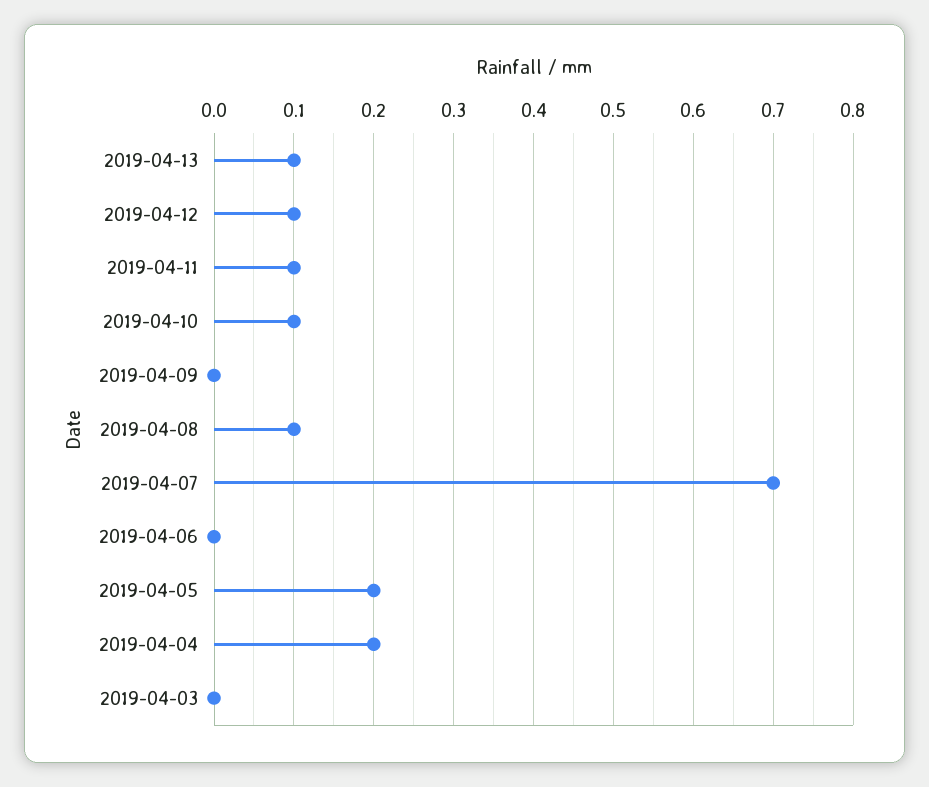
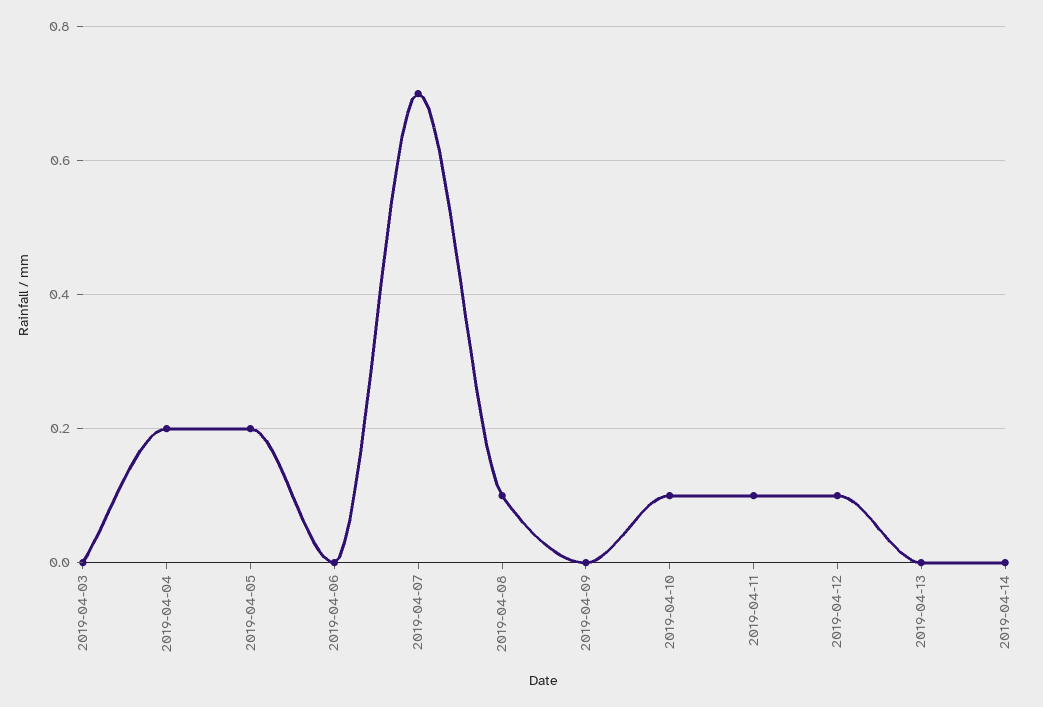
2019-04-13: 0.1 -> 0
2019-04-14: none -> 0

